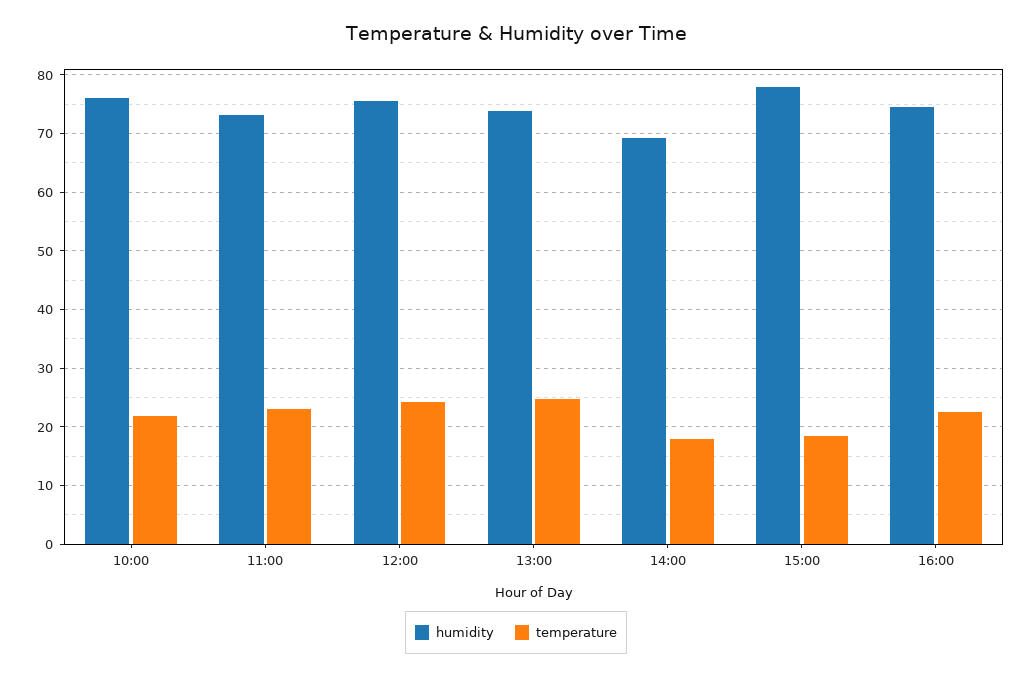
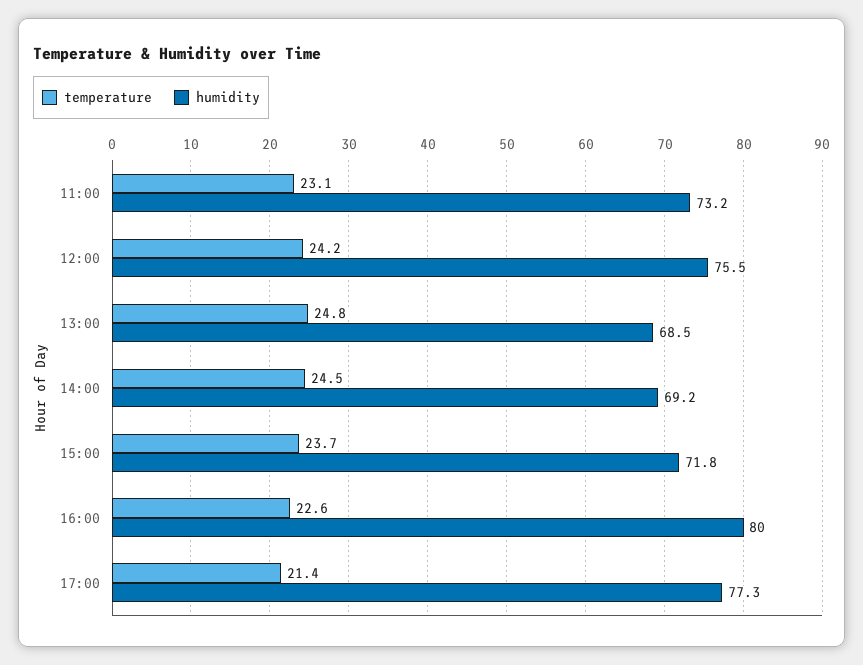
humidity, 10:00: 76 -> none
temperature, 10:00: 22 -> none
humidity, 13:00: 74 -> 68.5
temperature, 14:00: 18 -> 24.5
humidity, 15:00: 78 -> 71.8
temperature, 15:00: 18 -> 23.7
humidity, 16:00: 74 -> 80
temperature, 17:00: none -> 21.4
humidity, 17:00: none -> 77.3

